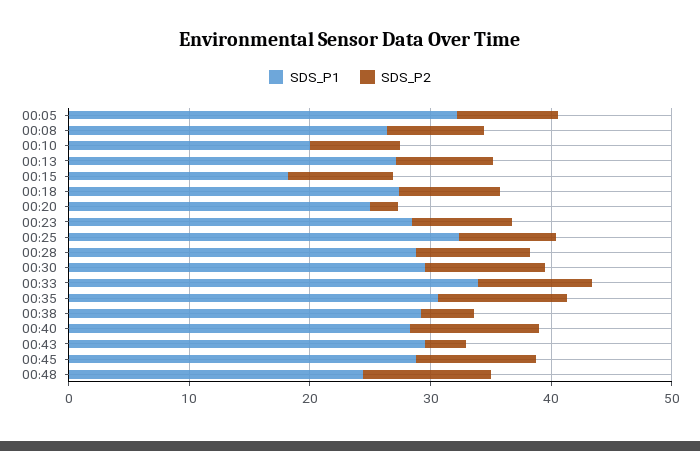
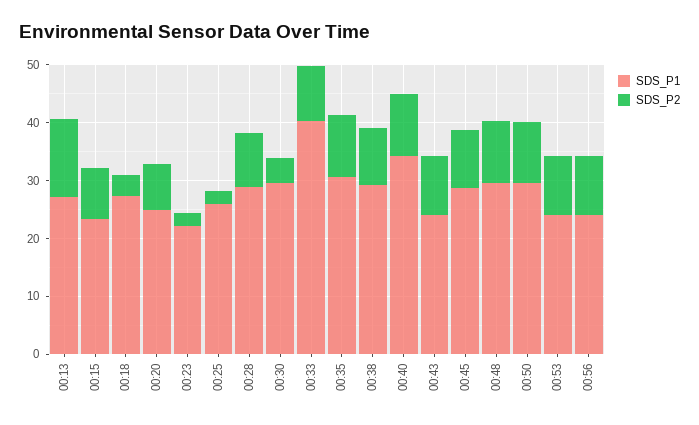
SDS_P1, 00:05: 32 -> none
SDS_P2, 00:05: 8 -> none
SDS_P1, 00:08: 26 -> none
SDS_P2, 00:08: 8 -> none
SDS_P1, 00:10: 20 -> none
SDS_P2, 00:10: 8 -> none
SDS_P2, 00:13: 8 -> 14
SDS_P1, 00:15: 18 -> 24
SDS_P2, 00:18: 8 -> 4
SDS_P2, 00:20: 2 -> 8
SDS_P1, 00:23: 28 -> 22
SDS_P2, 00:23: 8 -> 2
SDS_P1, 00:25: 32 -> 26
SDS_P2, 00:25: 8 -> 2
SDS_P2, 00:30: 10 -> 4
SDS_P1, 00:33: 34 -> 40
SDS_P2, 00:38: 4 -> 10
SDS_P1, 00:40: 28 -> 34
SDS_P1, 00:43: 30 -> 24
SDS_P2, 00:43: 4 -> 10
SDS_P1, 00:48: 24 -> 30
SDS_P1, 00:50: none -> 30
SDS_P2, 00:50: none -> 10
SDS_P1, 00:53: none -> 24
SDS_P2, 00:53: none -> 10
SDS_P1, 00:56: none -> 24
SDS_P2, 00:56: none -> 10

